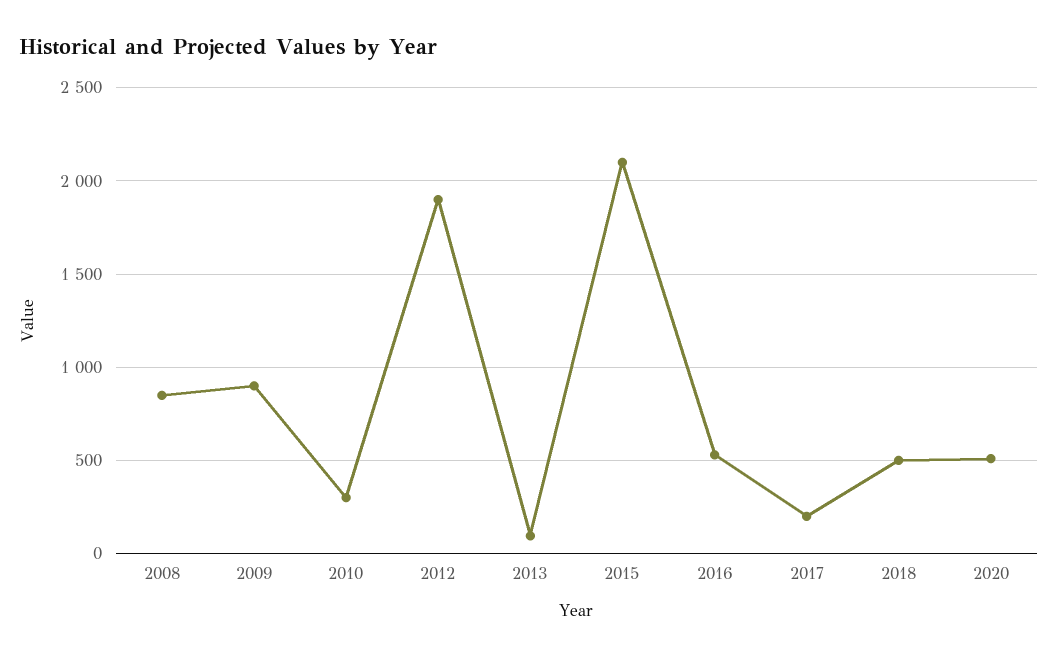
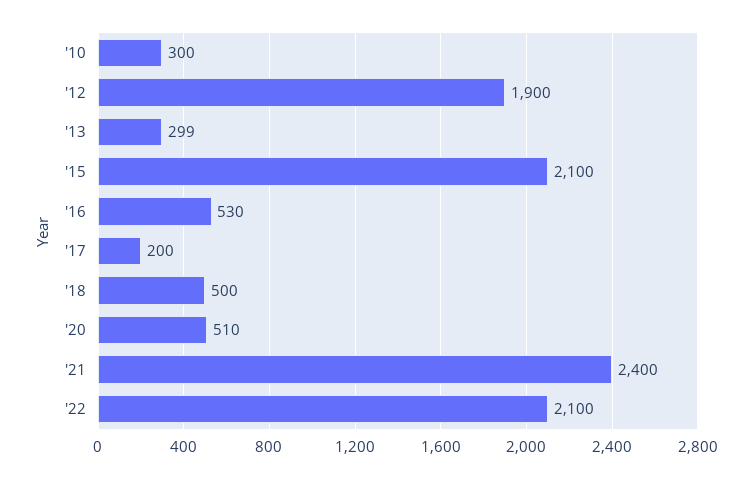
2008: 850 -> none
2009: 900 -> none
2013: 100 -> 299
'21: none -> 2400
'22: none -> 2100

